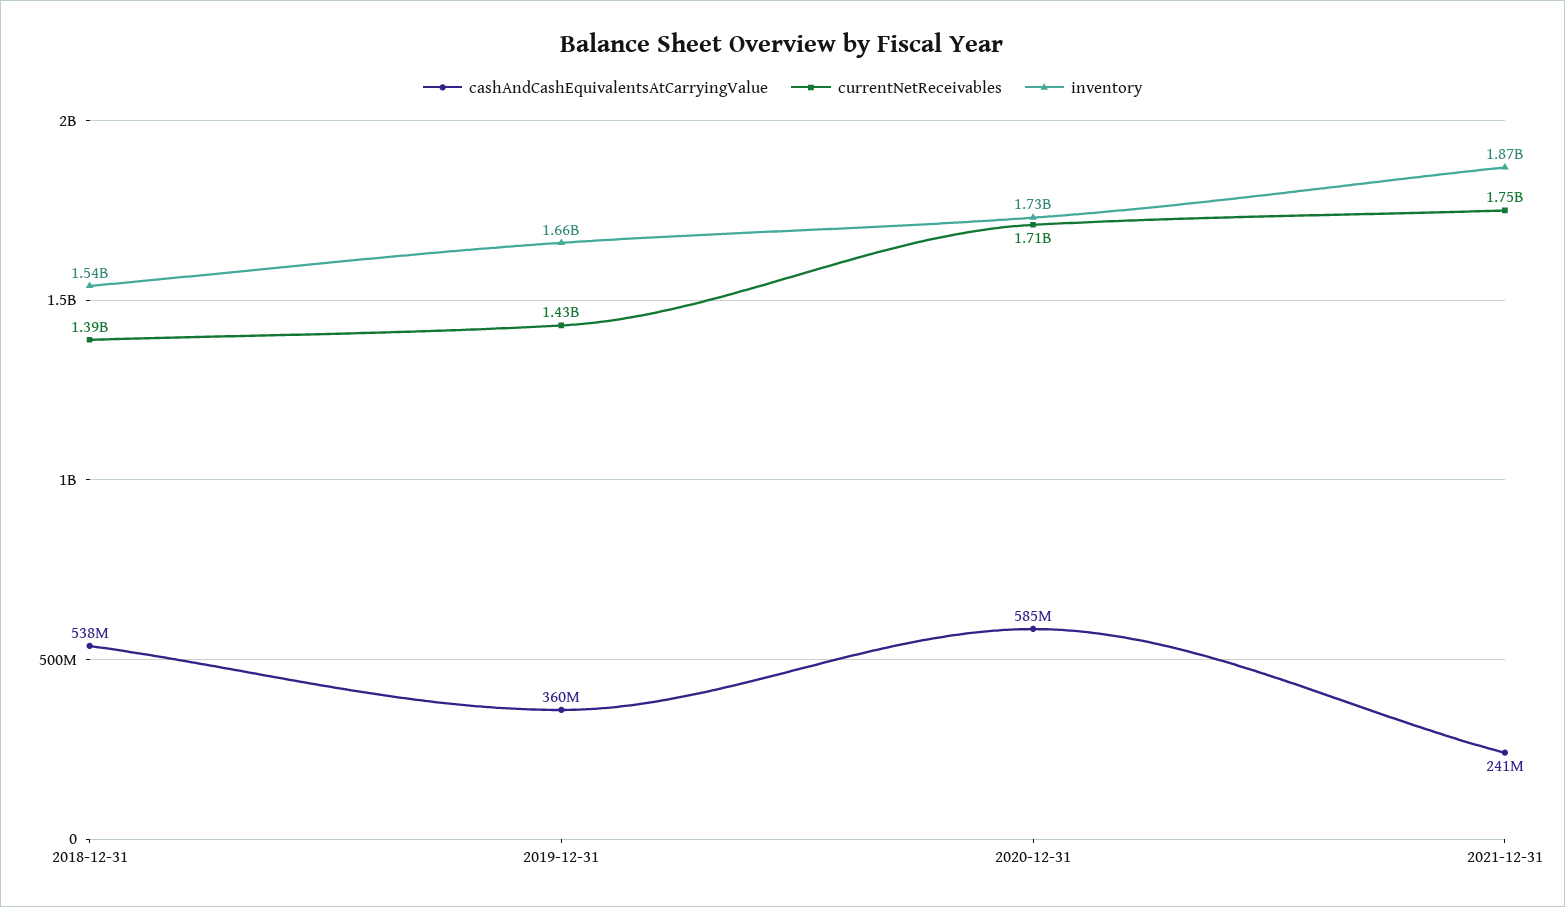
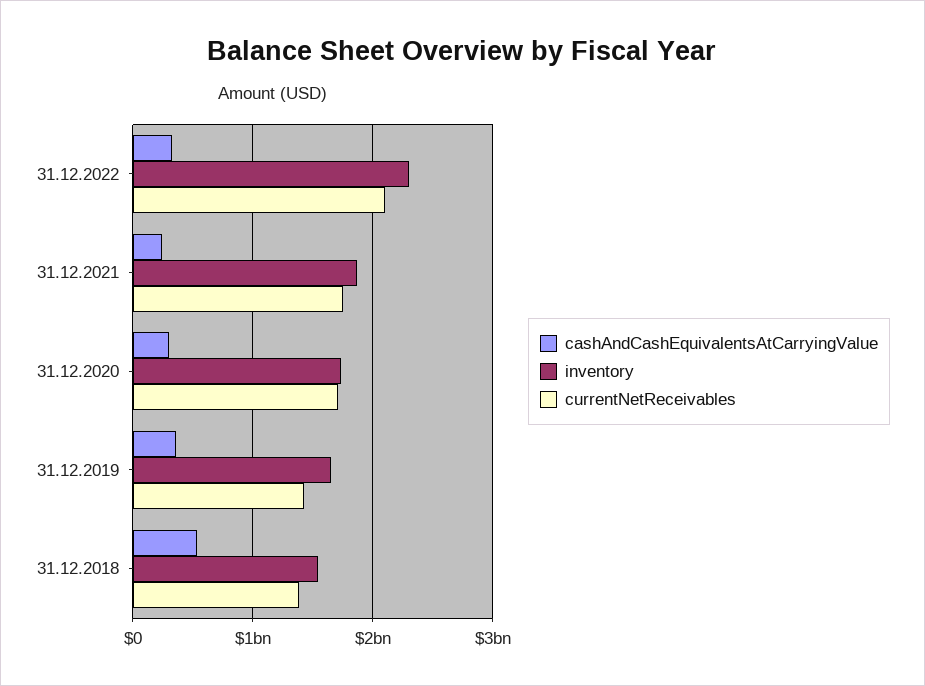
cashAndCashEquivalentsAtCarryingValue, 2020-12-31: 585000000 -> 300000000
cashAndCashEquivalentsAtCarryingValue, 31.12.2022: none -> 300000000
inventory, 31.12.2022: none -> 2300000000
currentNetReceivables, 31.12.2022: none -> 2100000000

